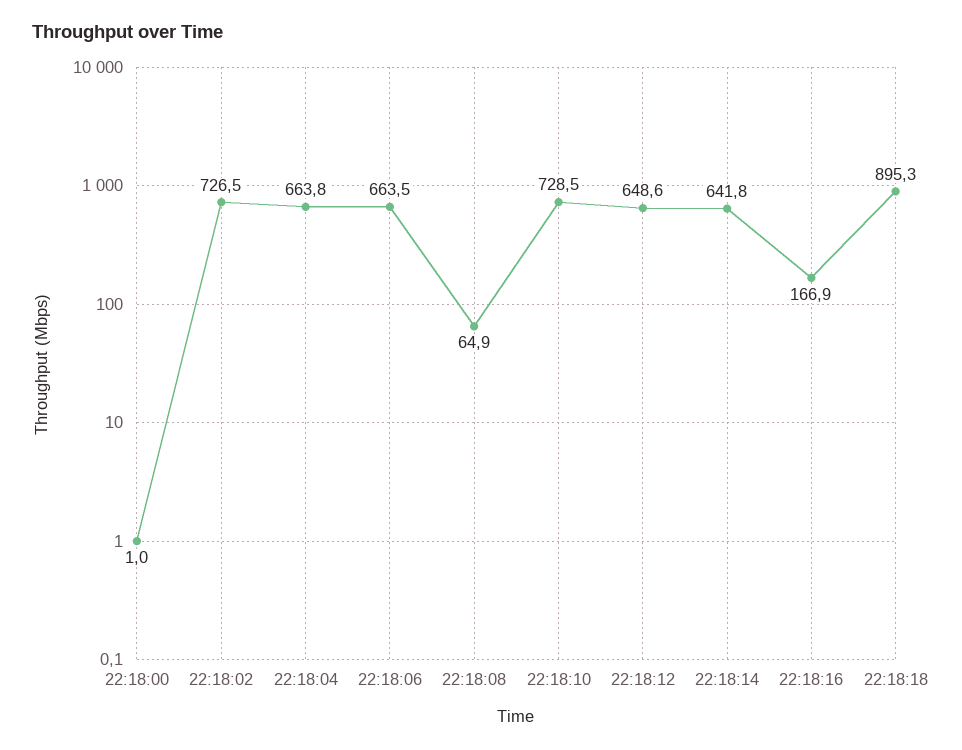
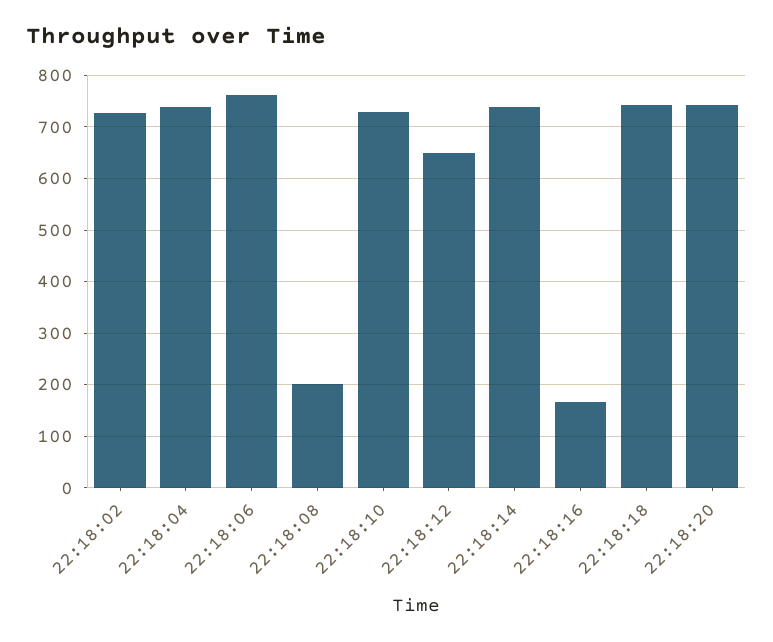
22:18:00: 1 -> none
22:18:04: 663.8 -> 740
22:18:06: 663.5 -> 760
22:18:08: 64.9 -> 200
22:18:14: 641.8 -> 740
22:18:18: 895.3 -> 740
22:18:20: none -> 740

